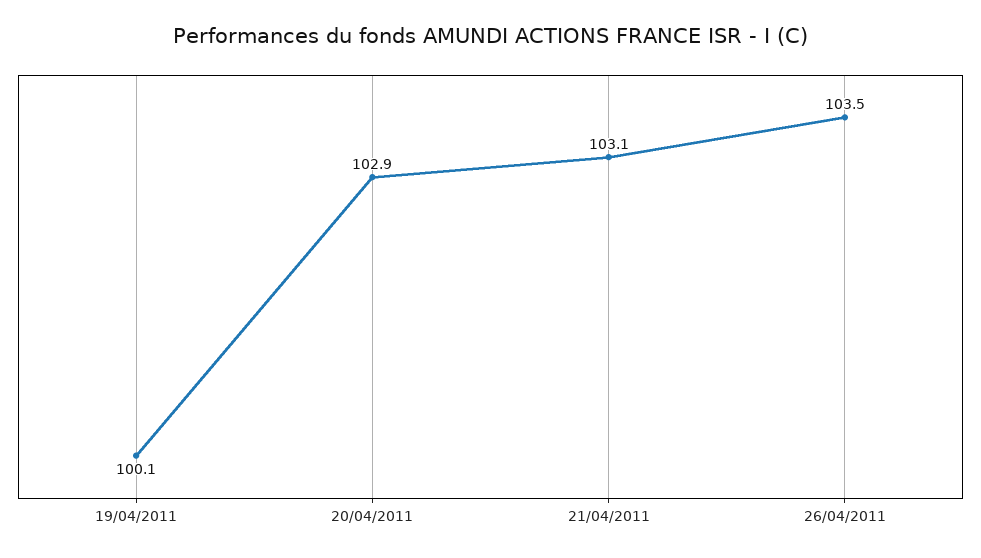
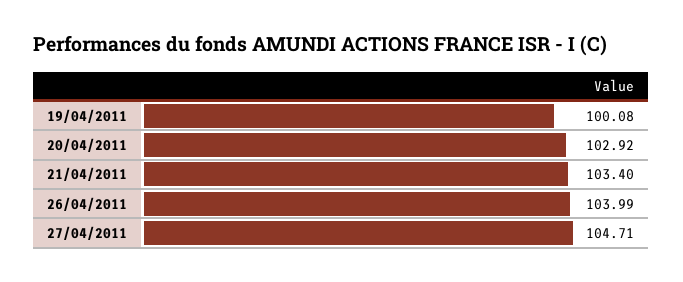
21/04/2011: 103.1 -> 103.4
26/04/2011: 103.5 -> 103.99
27/04/2011: none -> 104.71

